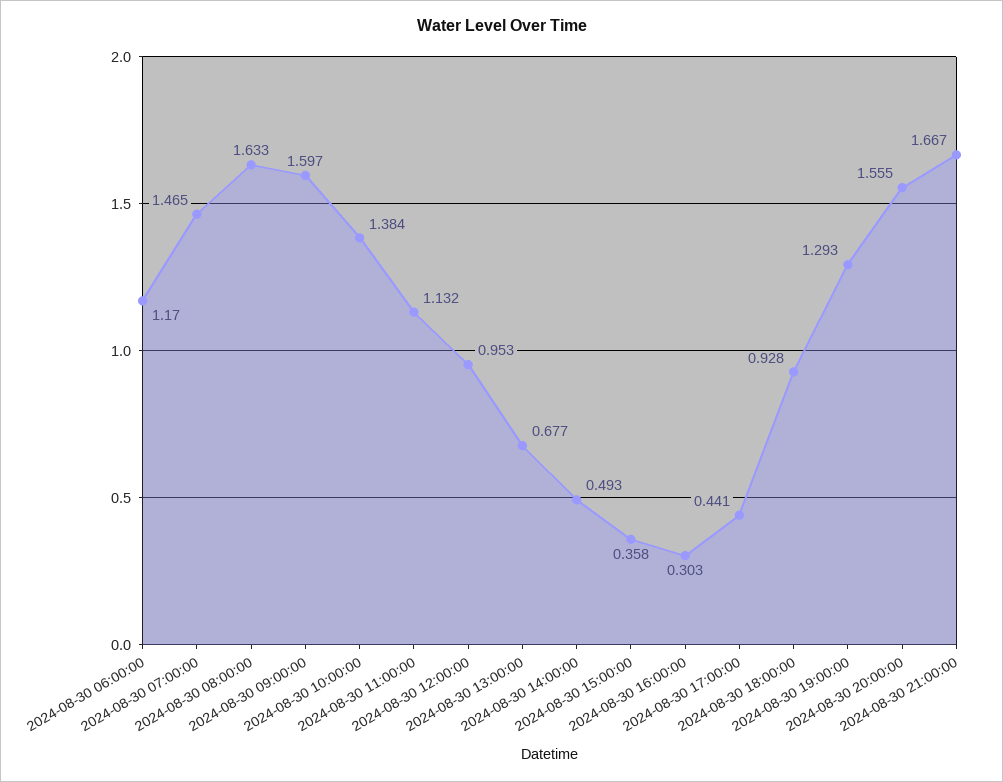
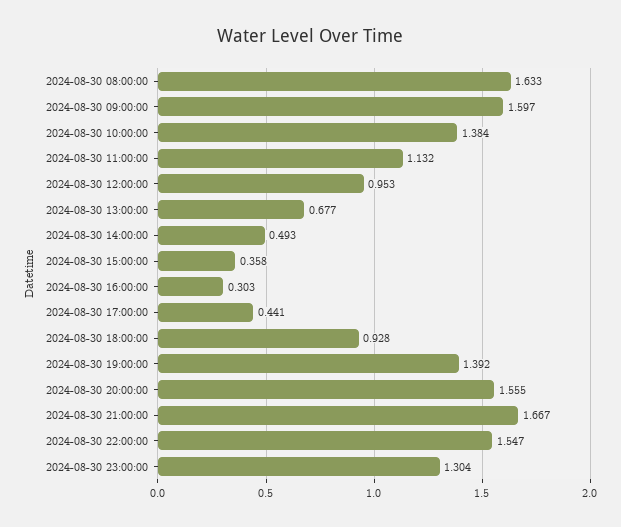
2024-08-30 06:00:00: 1.17 -> none
2024-08-30 07:00:00: 1.465 -> none
2024-08-30 19:00:00: 1.293 -> 1.392
2024-08-30 22:00:00: none -> 1.547
2024-08-30 23:00:00: none -> 1.304

